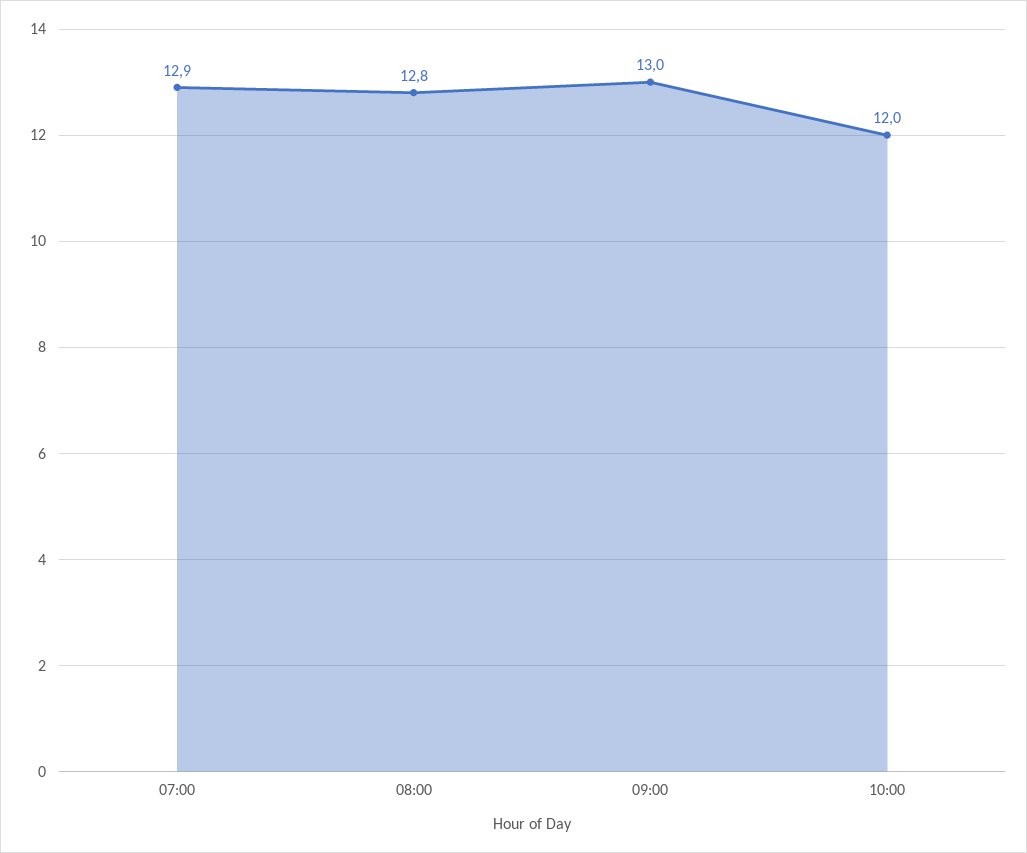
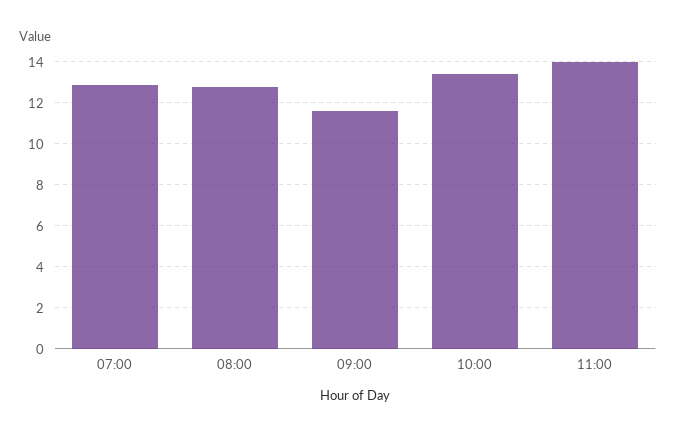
09:00: 13 -> 11.5
10:00: 12 -> 13.5
11:00: none -> 14

